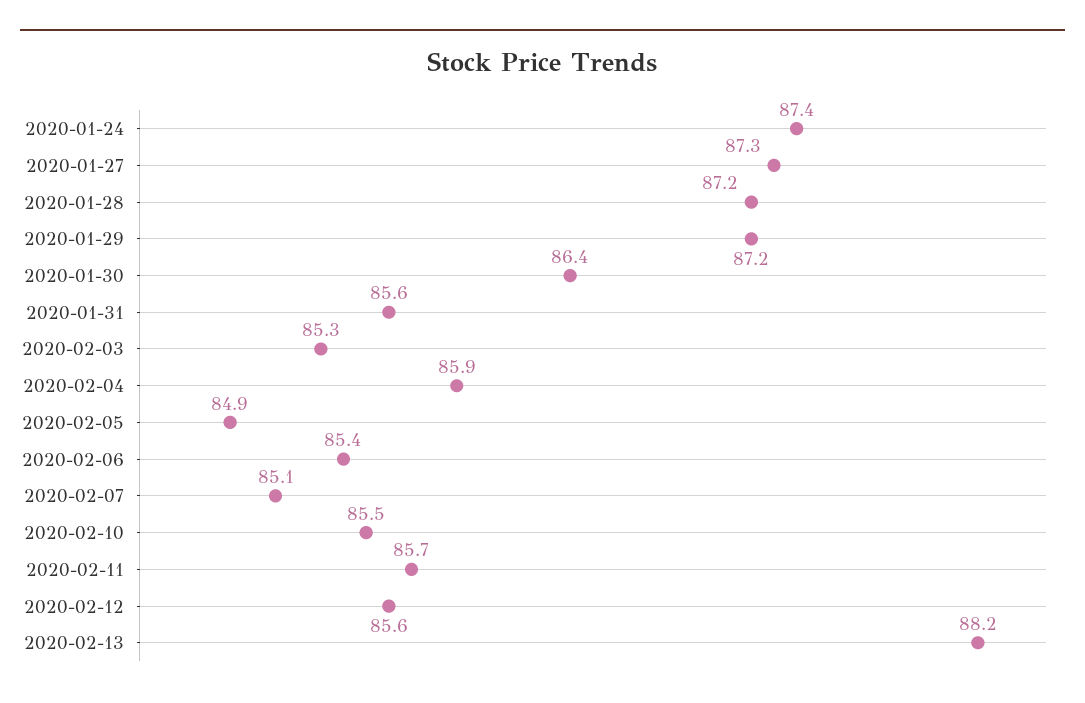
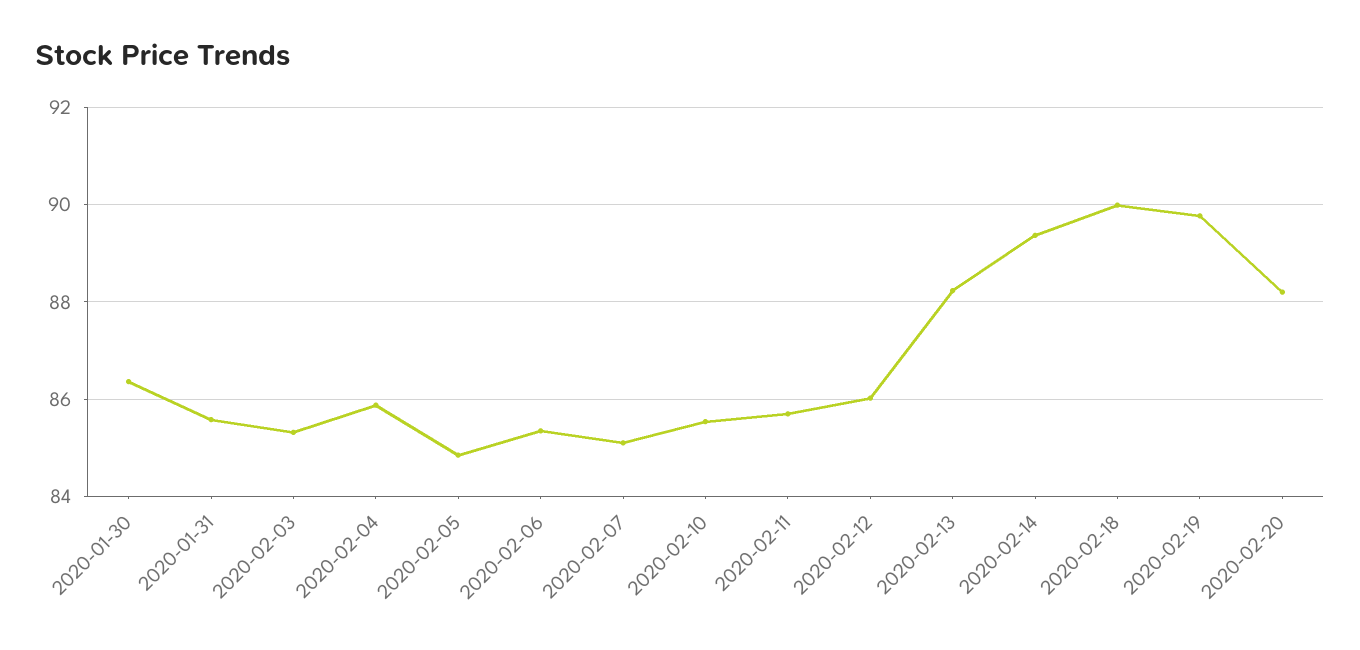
2020-01-24: 87.4 -> none
2020-01-27: 87.3 -> none
2020-01-28: 87.2 -> none
2020-01-29: 87.2 -> none
2020-02-12: 85.6 -> 86
2020-02-14: none -> 89.4
2020-02-18: none -> 90
2020-02-19: none -> 89.8
2020-02-20: none -> 88.2

